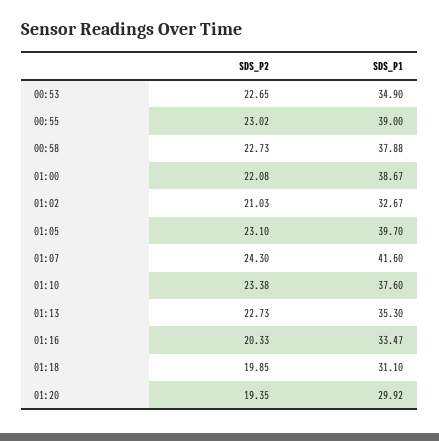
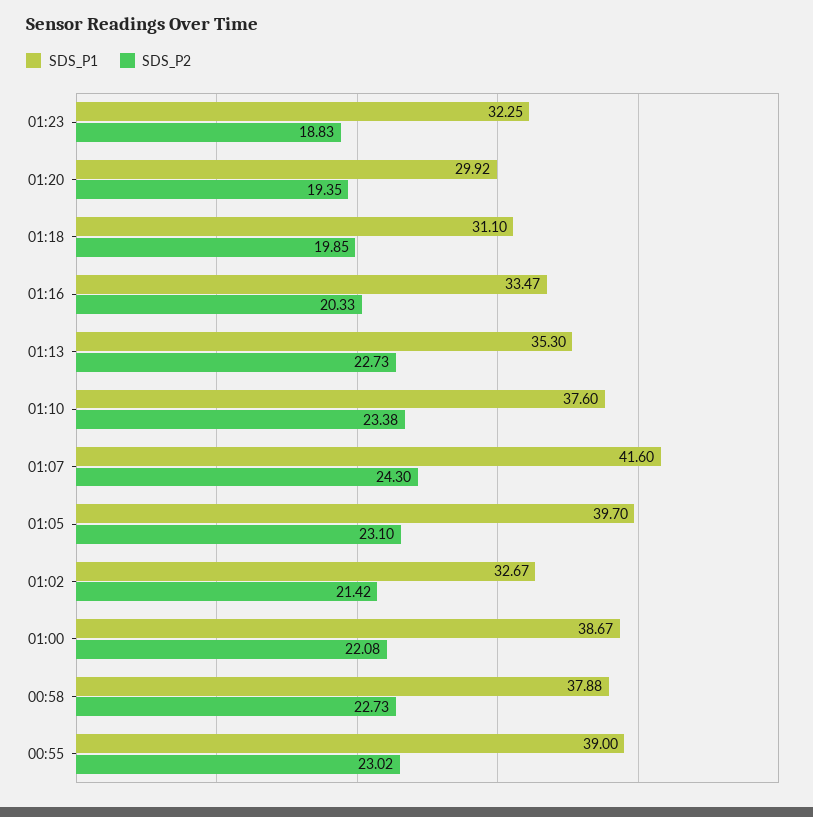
SDS_P2, 00:53: 22.65 -> none
SDS_P1, 00:53: 34.9 -> none
SDS_P2, 01:02: 21.03 -> 21.42
SDS_P1, 01:23: none -> 32.25
SDS_P2, 01:23: none -> 18.83

